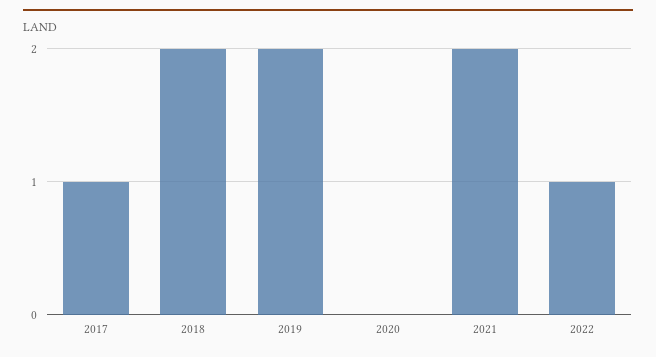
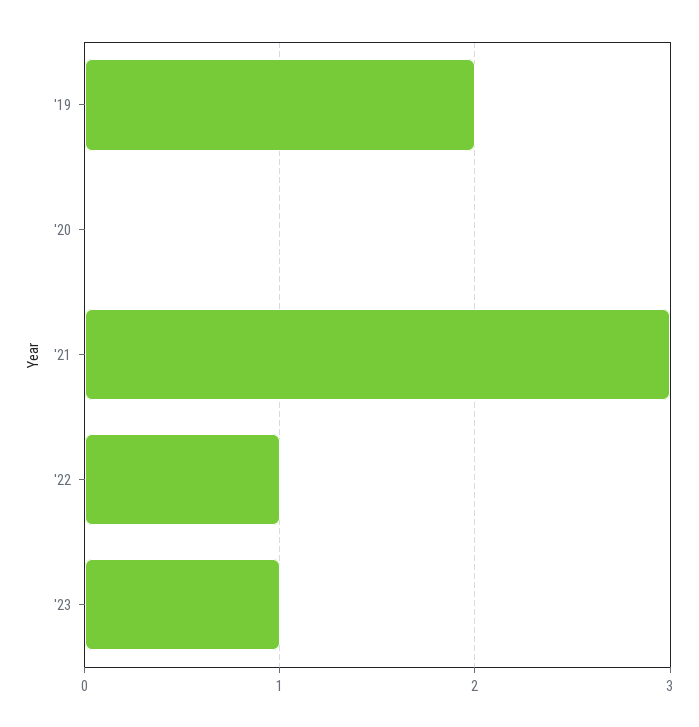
2017: 1 -> none
2018: 2 -> none
2021: 2 -> 3
'23: none -> 1

